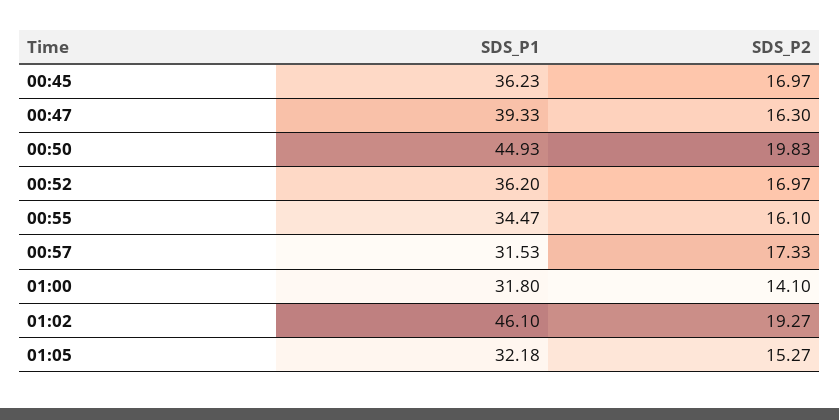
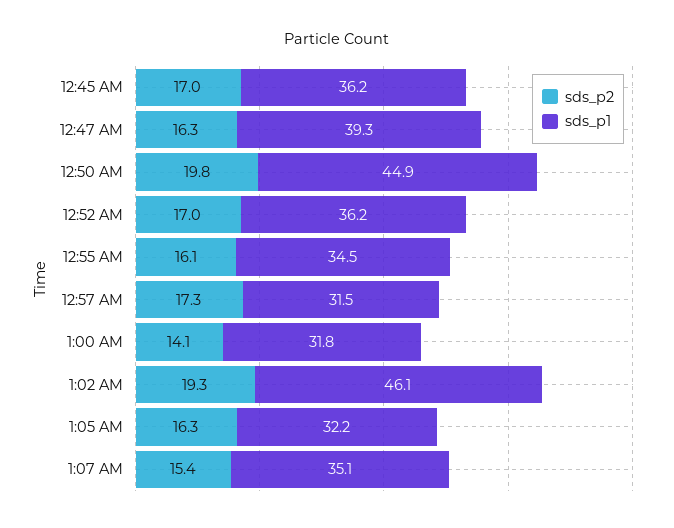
SDS_P2, 01:05: 15.27 -> 16.3
SDS_P2, 1:07 AM: none -> 15.4
SDS_P1, 1:07 AM: none -> 35.1

